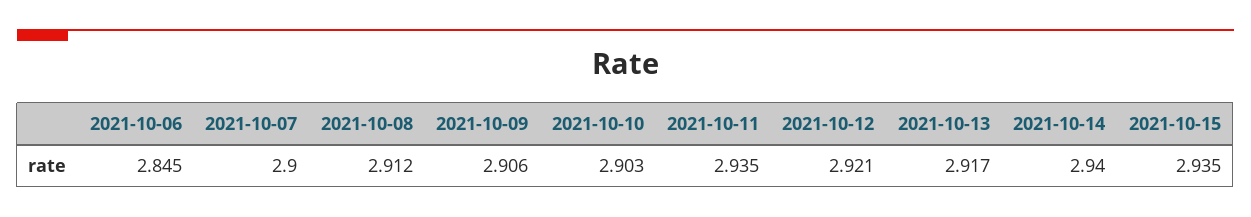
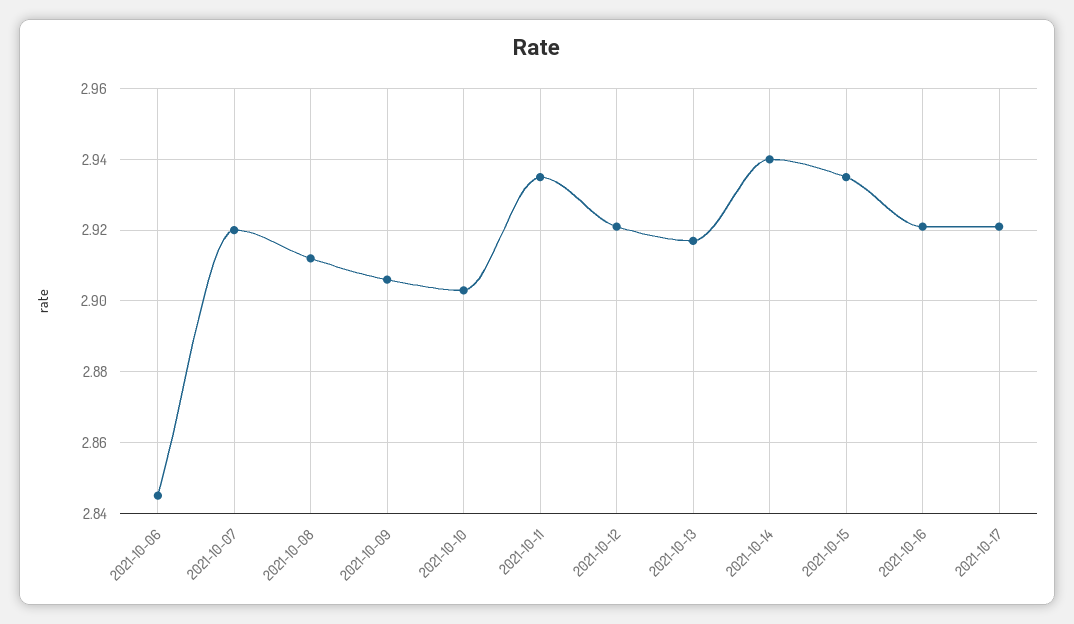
2021-10-07: 2.9 -> 2.92
2021-10-16: none -> 2.92
2021-10-17: none -> 2.92

